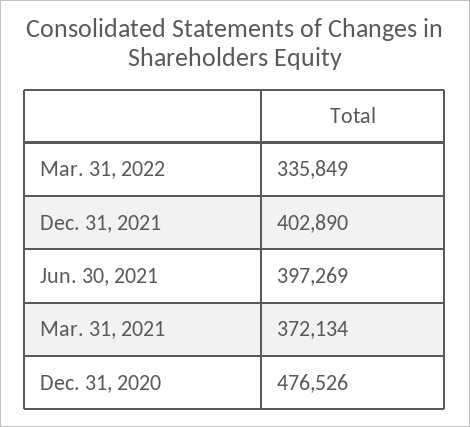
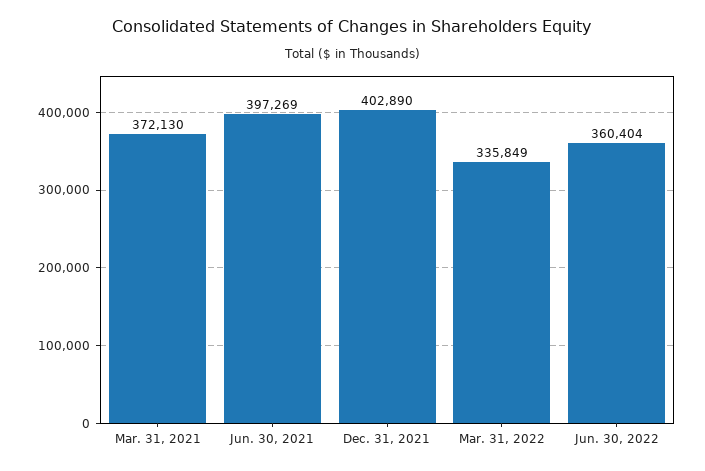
Mar. 31, 2021: 372134 -> 372130
Dec. 31, 2020: 476526 -> none
Jun. 30, 2022: none -> 360404

